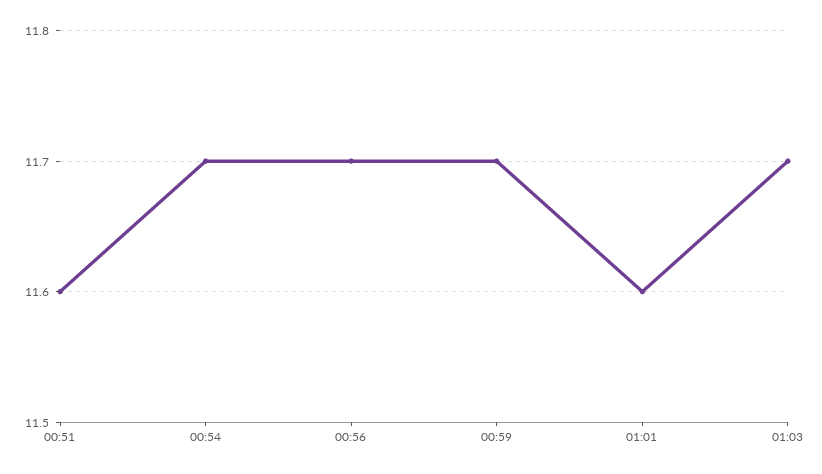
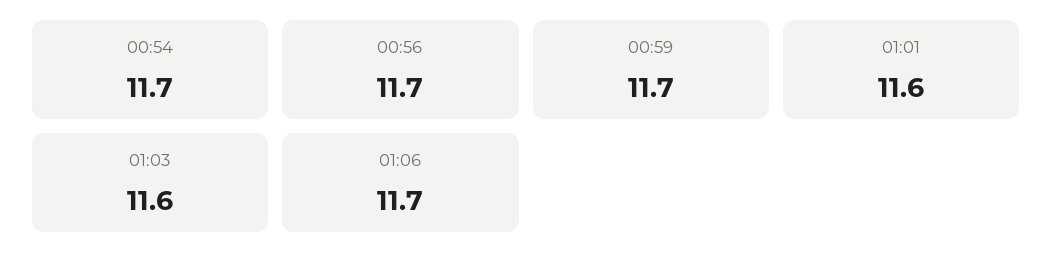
00:51: 11.6 -> none
01:03: 11.7 -> 11.6
01:06: none -> 11.7

